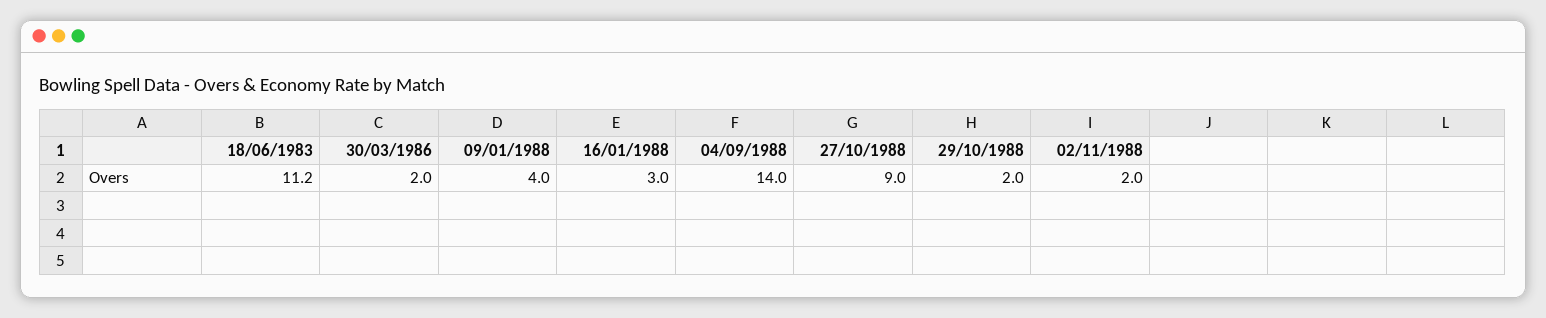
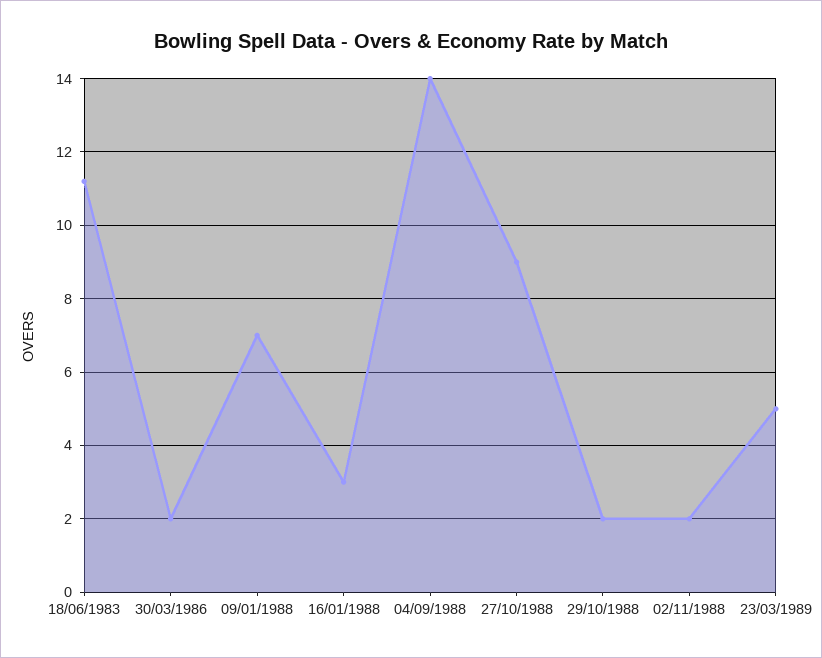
09/01/1988: 4 -> 7
23/03/1989: none -> 5

